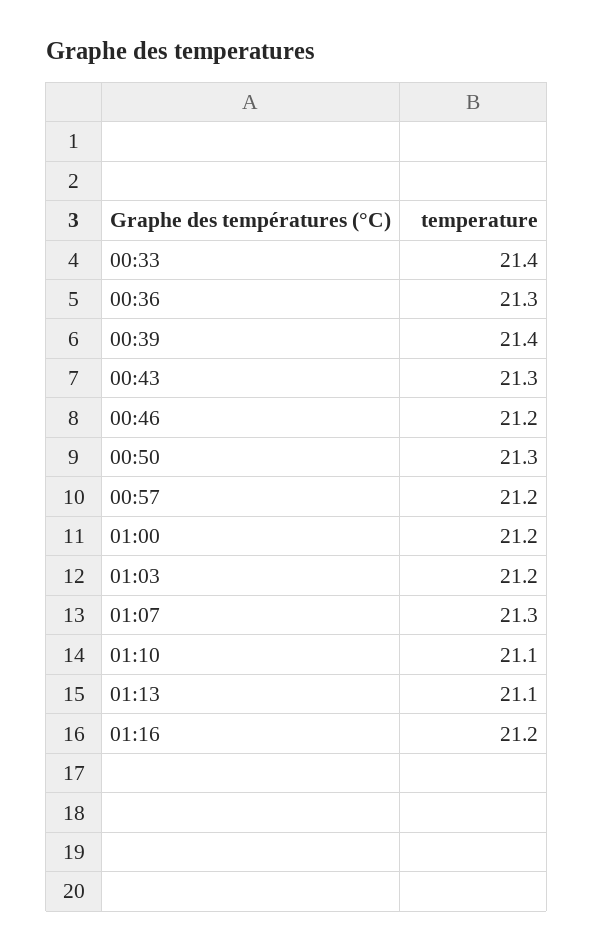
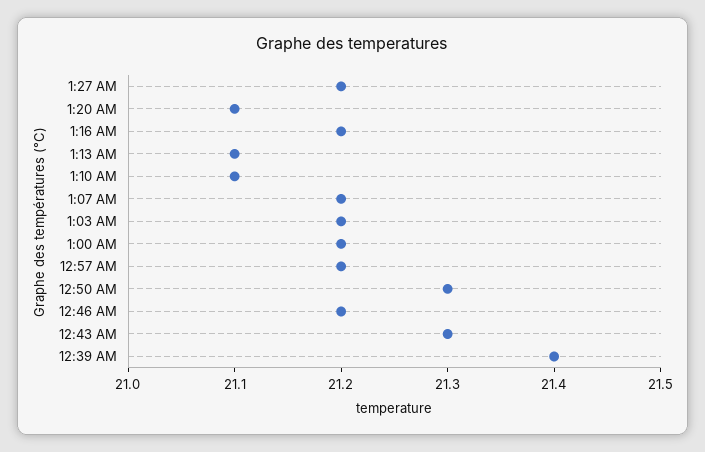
00:33: 21.4 -> none
00:36: 21.3 -> none
01:07: 21.3 -> 21.2
1:27 AM: none -> 21.2
1:20 AM: none -> 21.1

